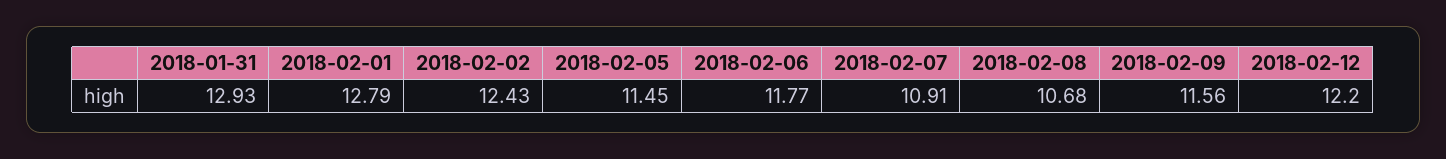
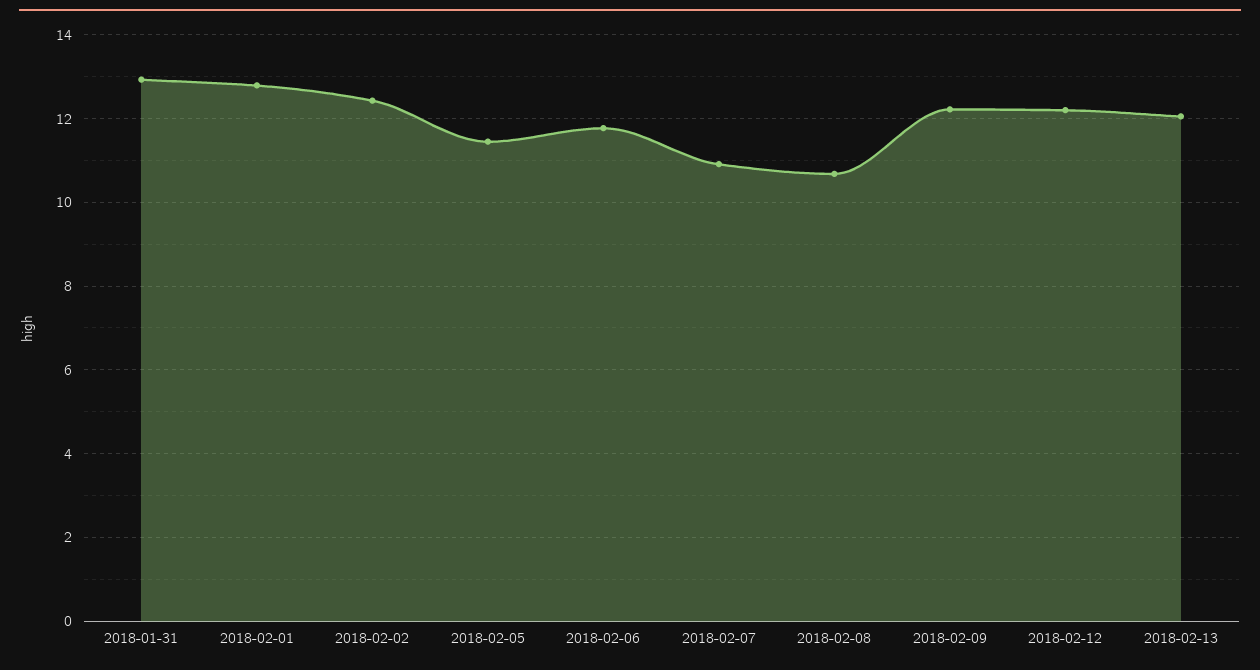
2018-02-09: 11.56 -> 12.2
2018-02-13: none -> 12

